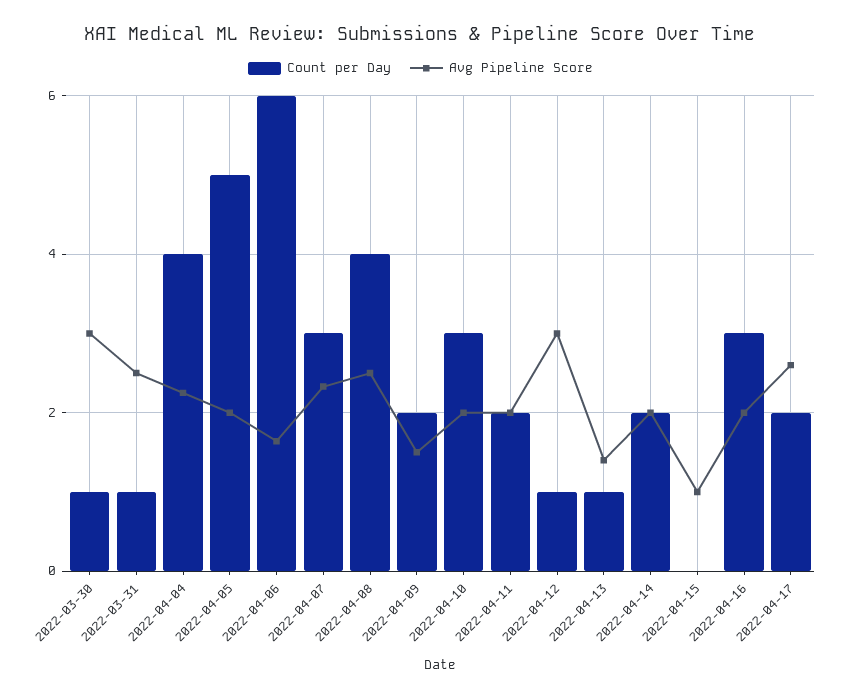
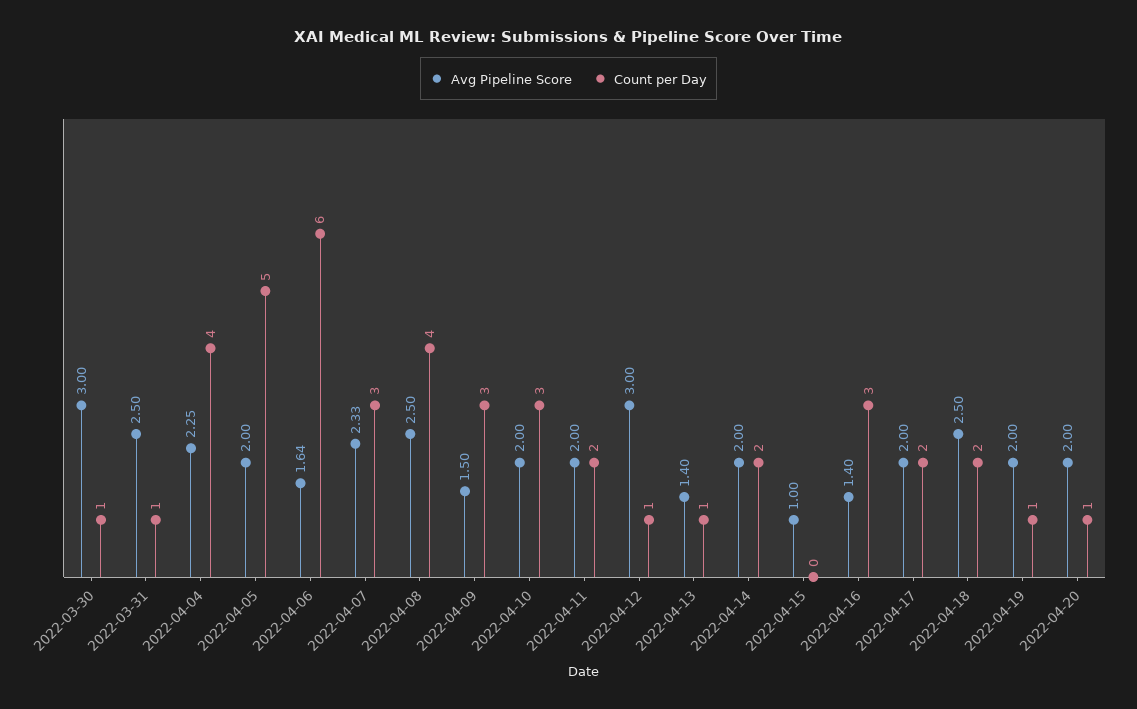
Count per Day, 2022-04-09: 2 -> 3
Avg Pipeline Score, 2022-04-16: 2 -> 1.4
Avg Pipeline Score, 2022-04-17: 2.6 -> 2
Avg Pipeline Score, 2022-04-18: none -> 2.5
Count per Day, 2022-04-18: none -> 2
Avg Pipeline Score, 2022-04-19: none -> 2
Count per Day, 2022-04-19: none -> 1
Avg Pipeline Score, 2022-04-20: none -> 2
Count per Day, 2022-04-20: none -> 1

